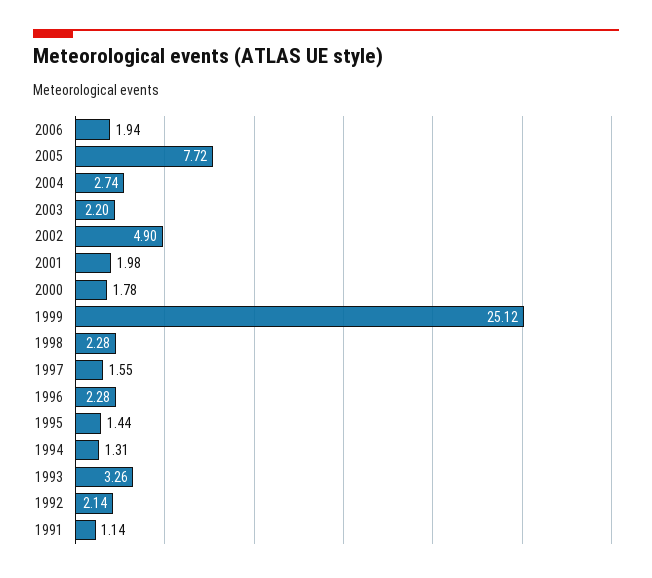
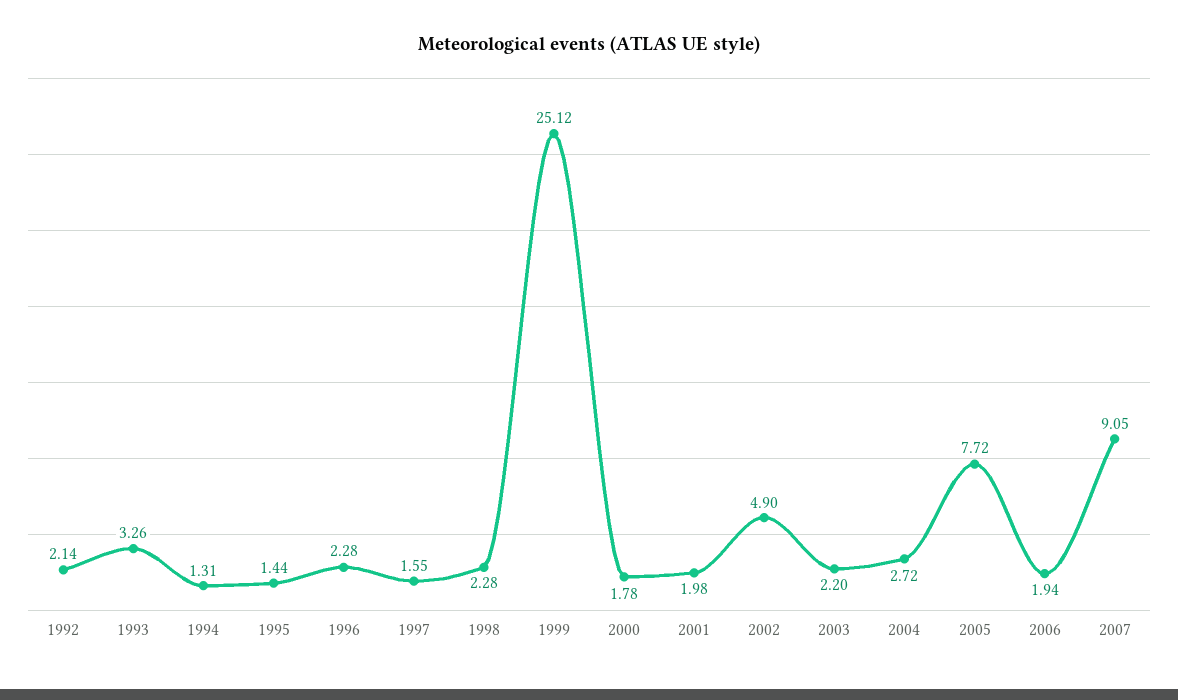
2004: 2.74 -> 2.72
1991: 1.14 -> none
2007: none -> 9.05

